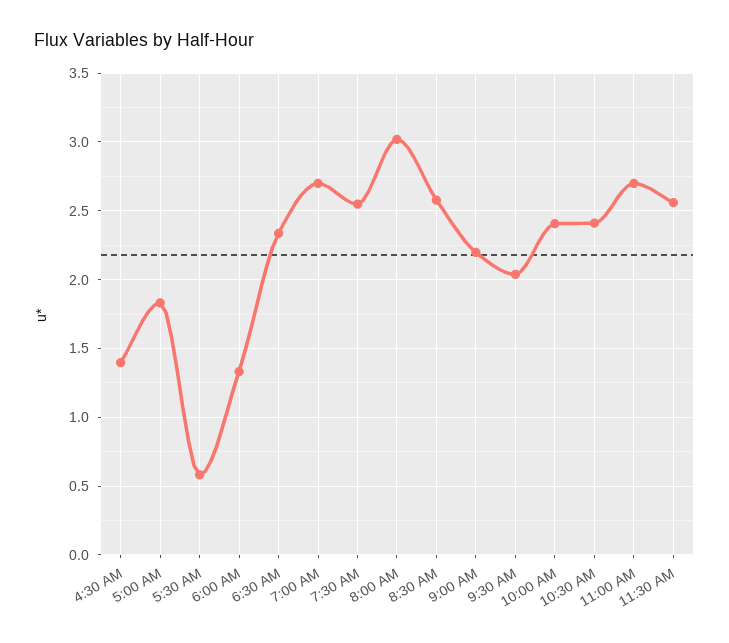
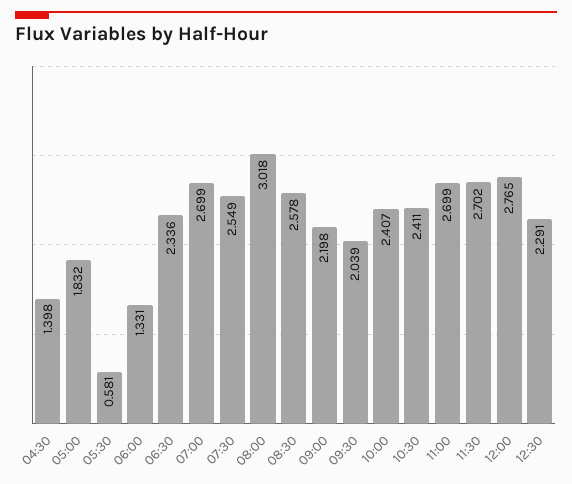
11:30 AM: 2.55 -> 2.702
12:00: none -> 2.765
12:30: none -> 2.291

